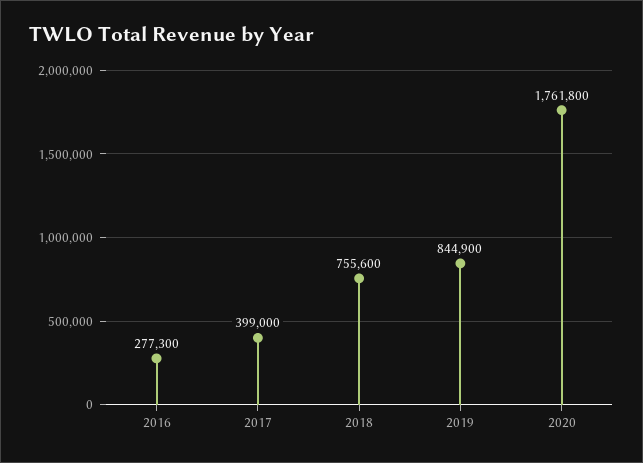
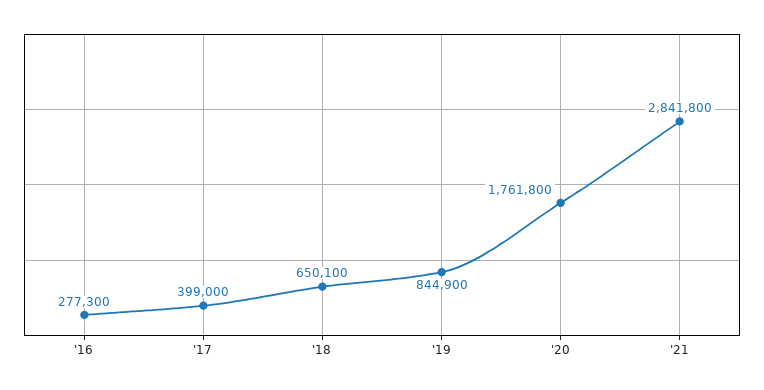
2018: 755600 -> 650100
'21: none -> 2841800

